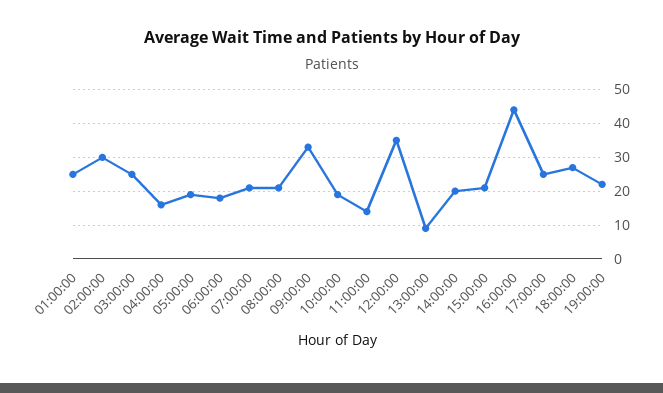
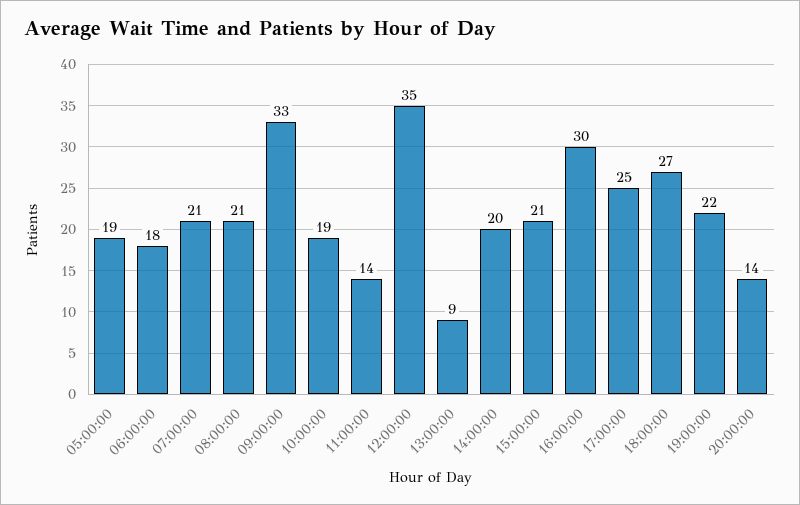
01:00:00: 25 -> none
02:00:00: 30 -> none
03:00:00: 25 -> none
04:00:00: 15 -> none
16:00:00: 45 -> 30
20:00:00: none -> 14

